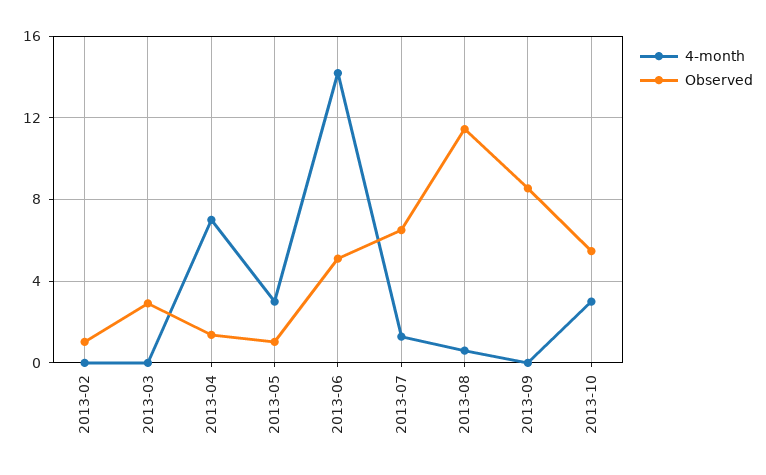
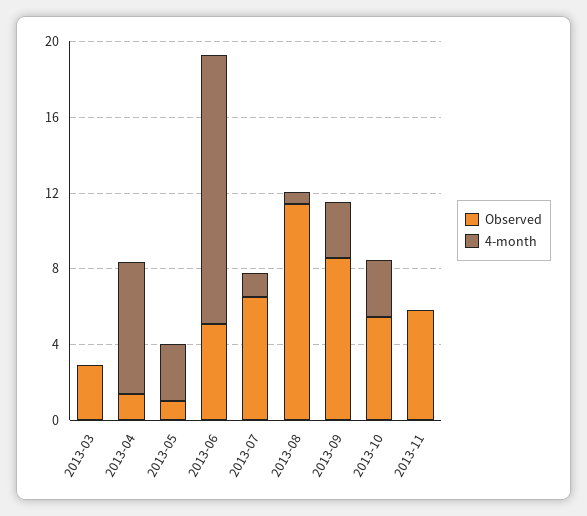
4-month, 2013-02: 0 -> none
Observed, 2013-02: 1 -> none
4-month, 2013-09: 0 -> 3
Observed, 2013-11: none -> 6
4-month, 2013-11: none -> 0

